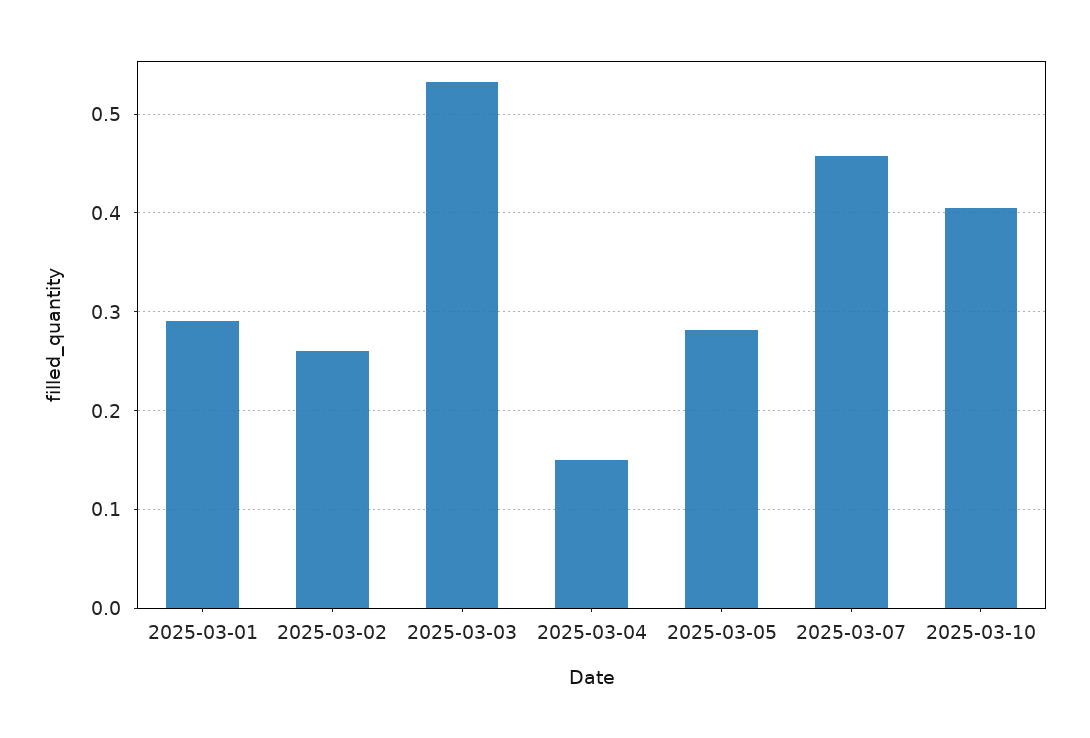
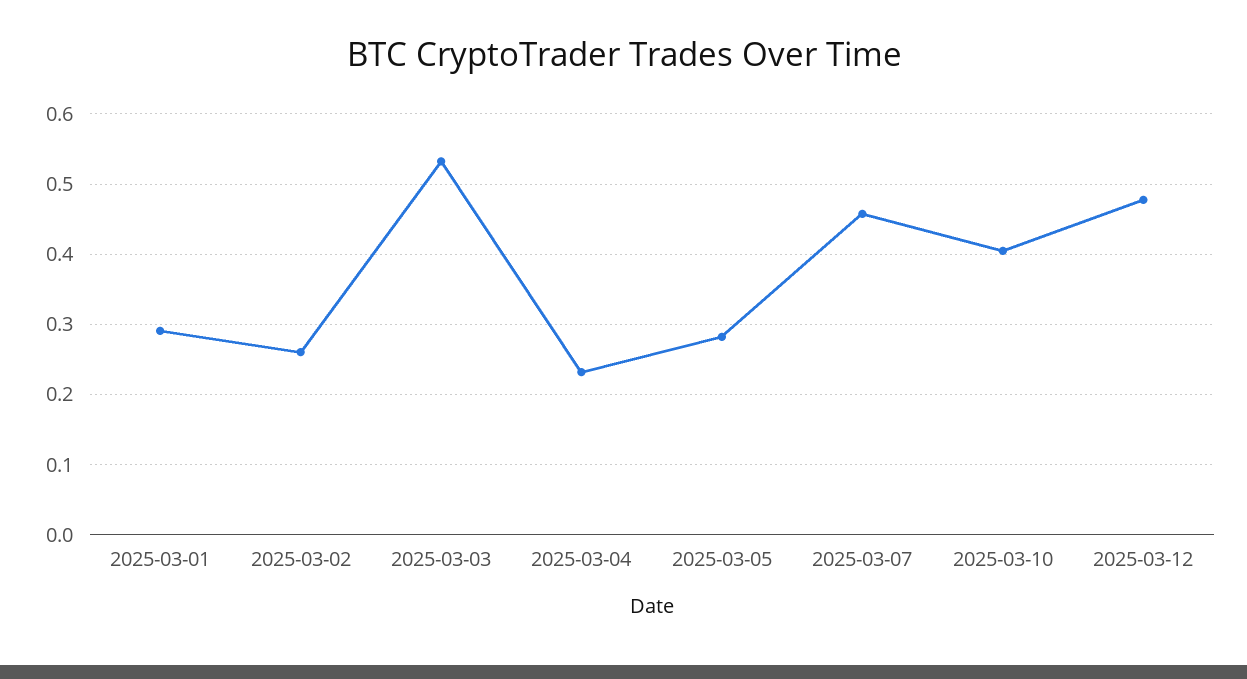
2025-03-04: 0.15 -> 0.23
2025-03-12: none -> 0.48

